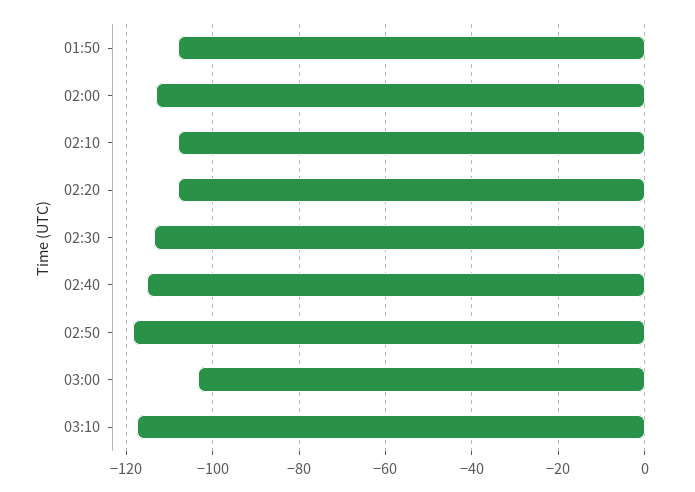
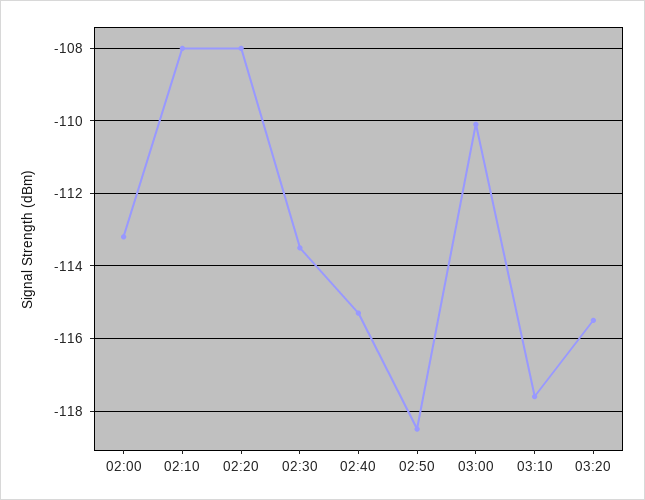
01:50: -108 -> none
03:00: -104 -> -110
03:20: none -> -115.5

